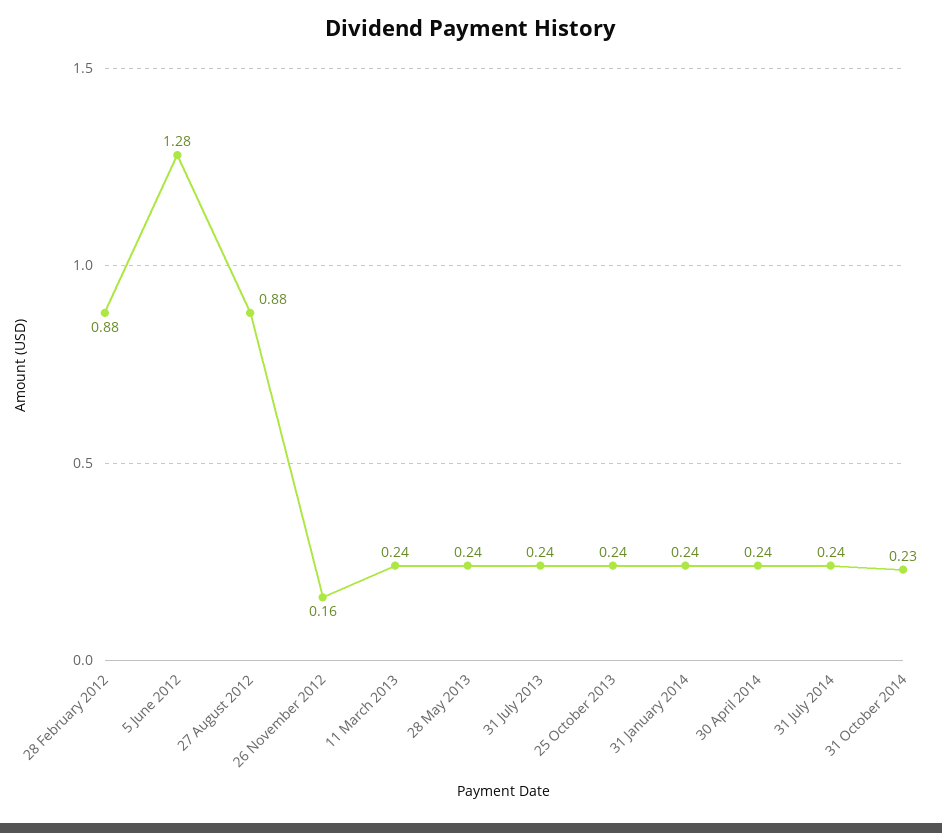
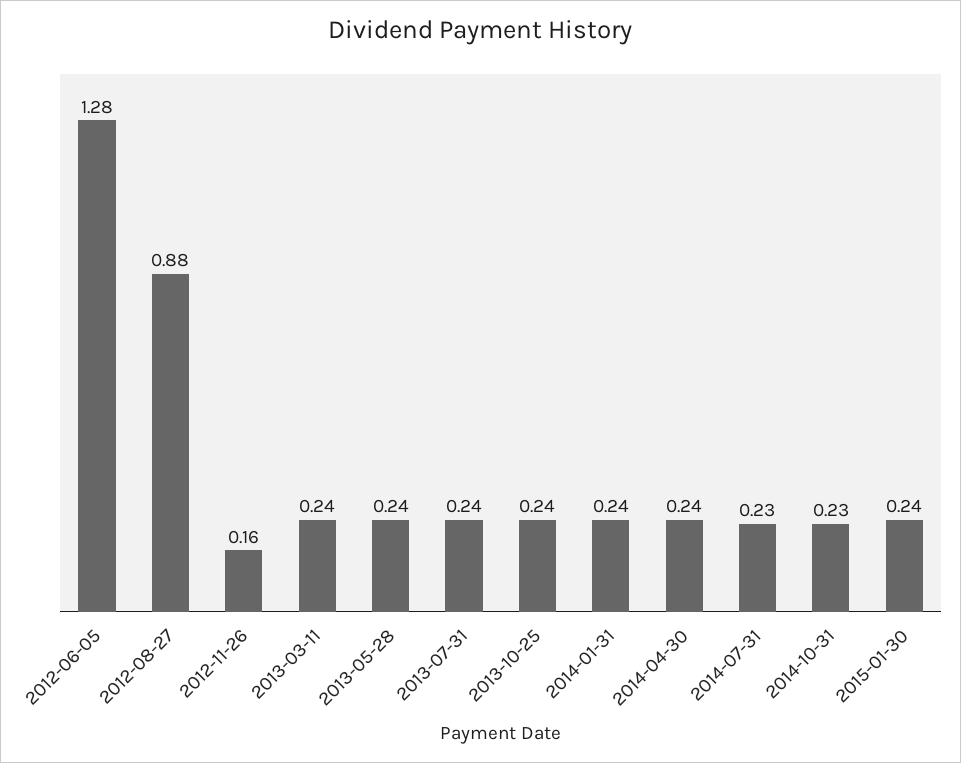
28 February 2012: 0.88 -> none
31 July 2014: 0.24 -> 0.23
2015-01-30: none -> 0.24

